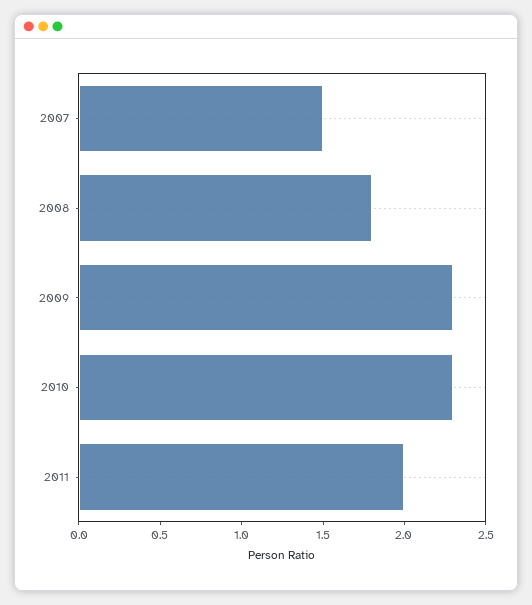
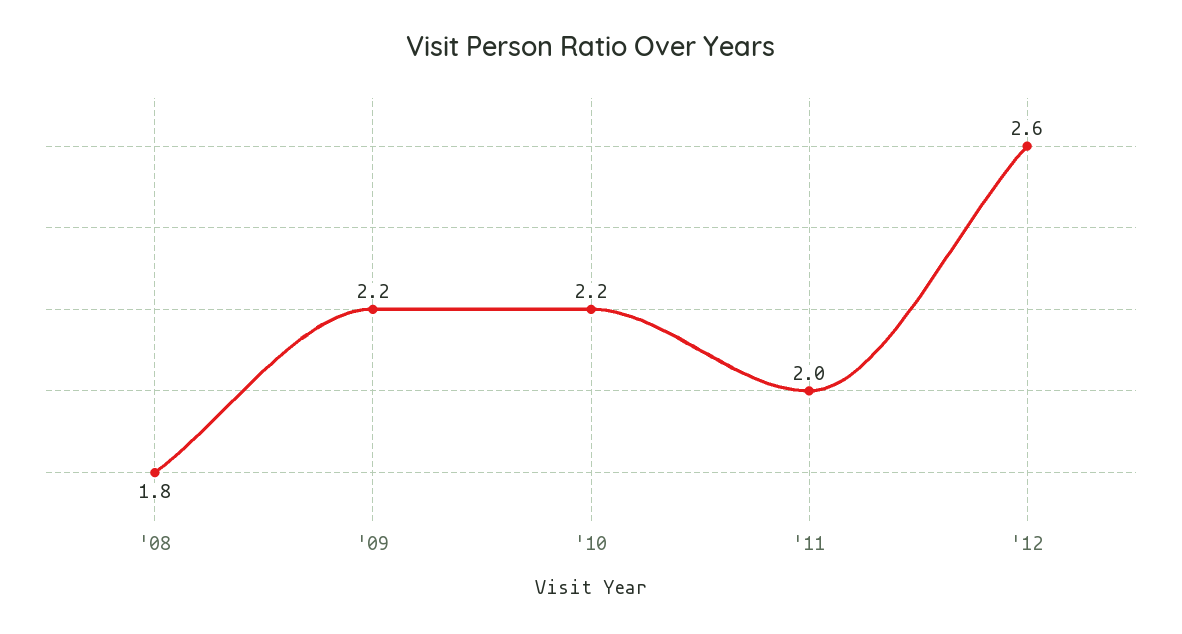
2007: 1.5 -> none
2009: 2.3 -> 2.2
2010: 2.3 -> 2.2
'12: none -> 2.6

